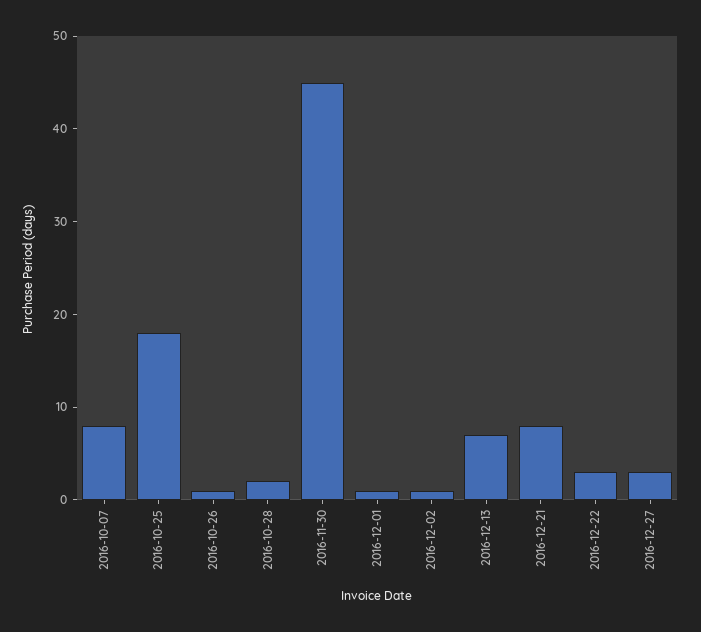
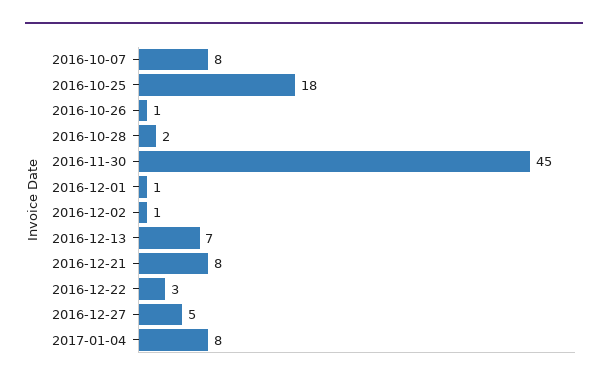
2016-12-27: 3 -> 5
2017-01-04: none -> 8

